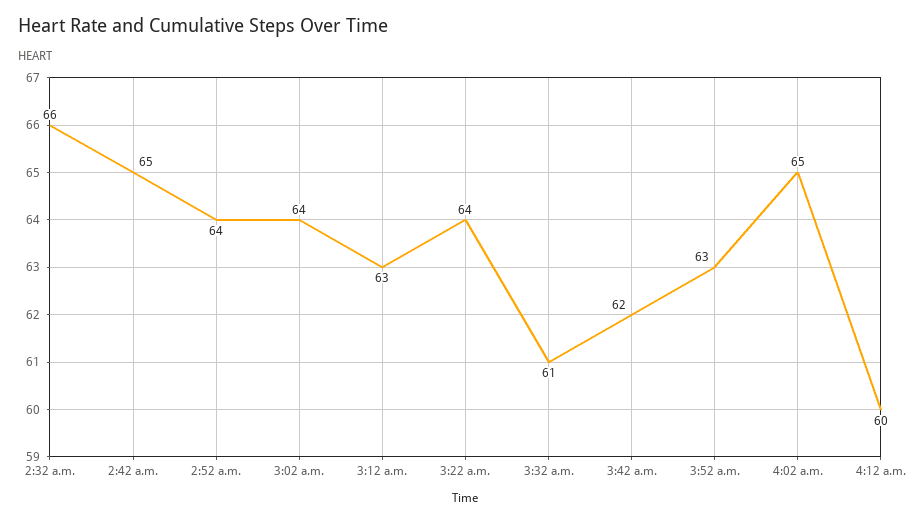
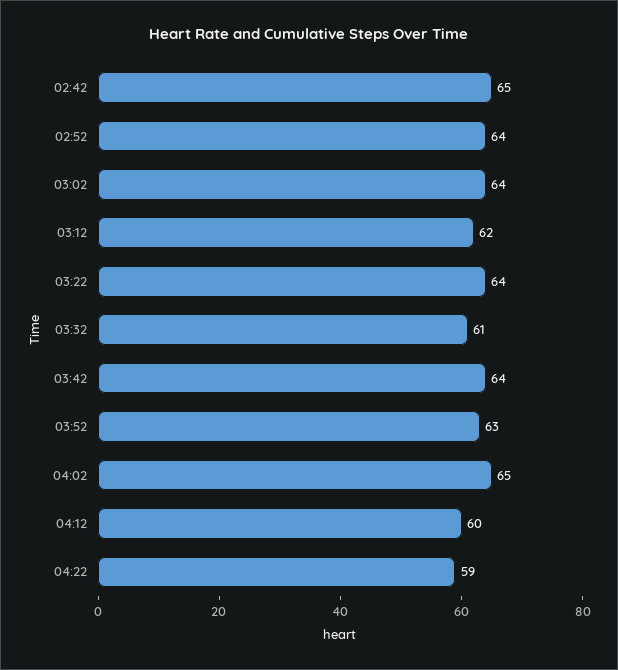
2:32 a.m.: 66 -> none
3:12 a.m.: 63 -> 62
3:42 a.m.: 62 -> 64
04:22: none -> 59

